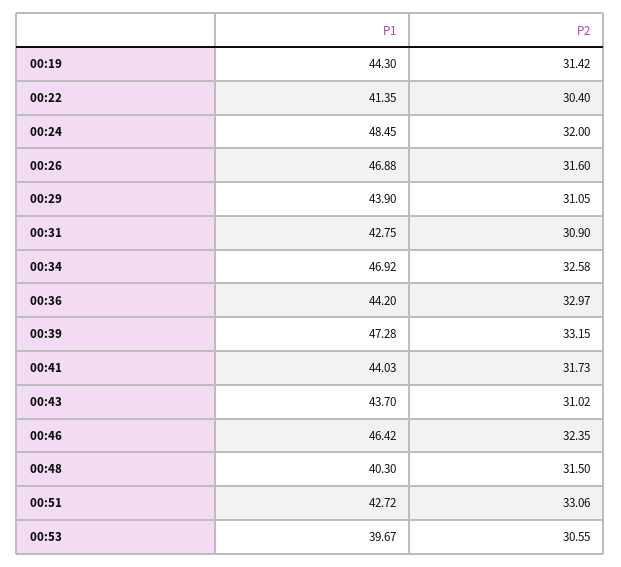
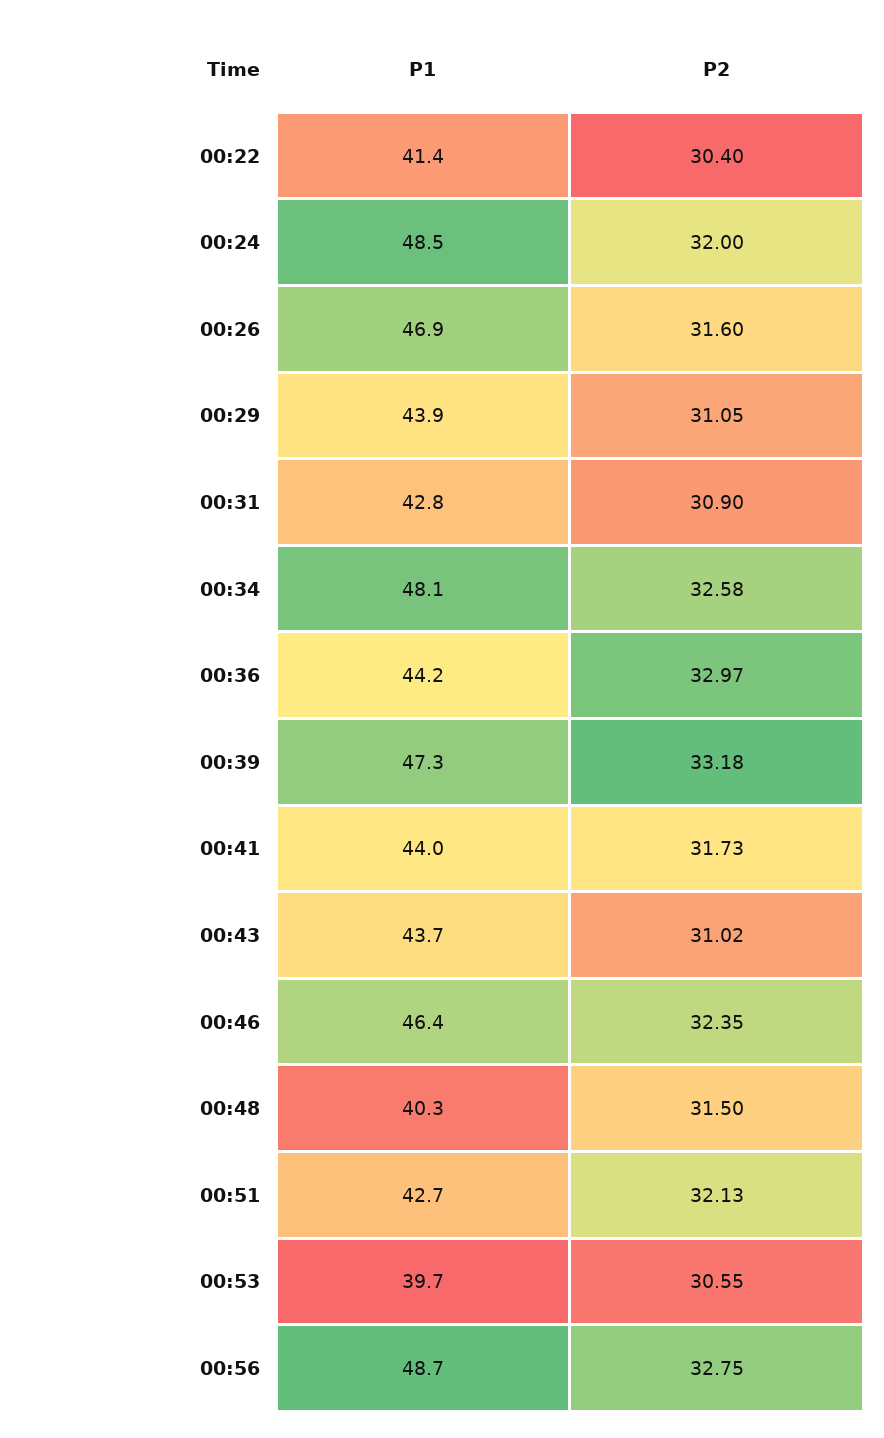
P1, 00:19: 44.3 -> none
P2, 00:19: 31.42 -> none
P1, 00:34: 46.92 -> 48.1
P2, 00:39: 33.15 -> 33.18
P2, 00:51: 33.06 -> 32.13
P1, 00:56: none -> 48.7
P2, 00:56: none -> 32.75

